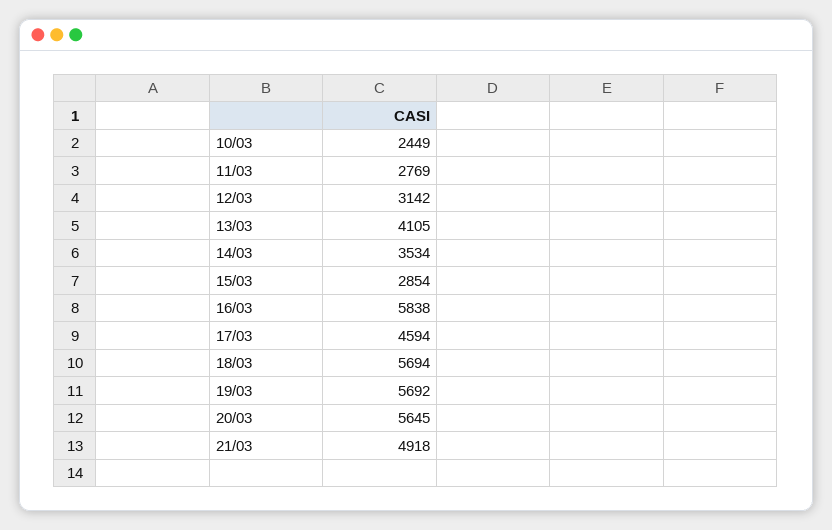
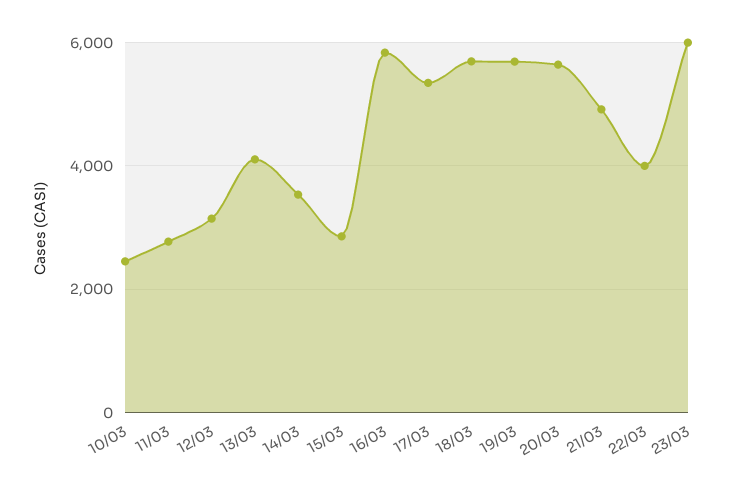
17/03: 4594 -> 5400
22/03: none -> 4000
23/03: none -> 6000

